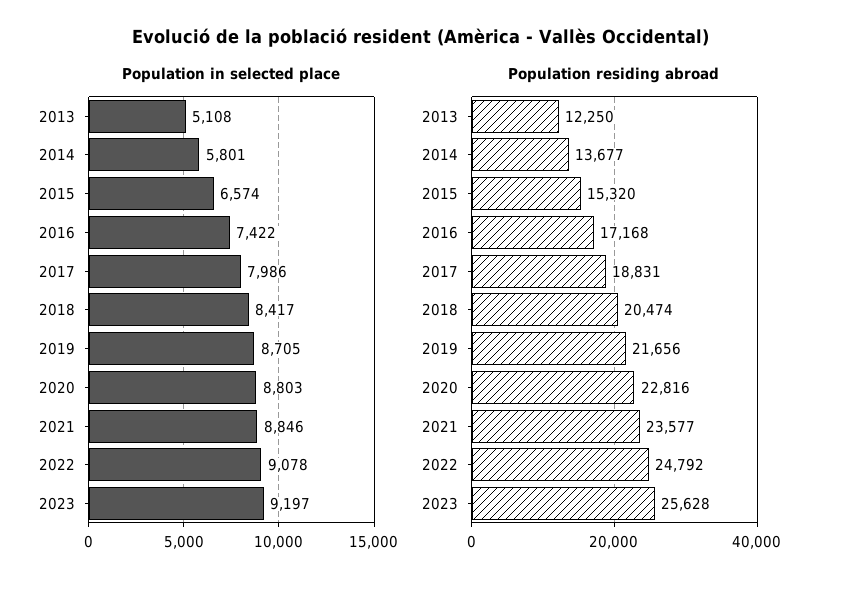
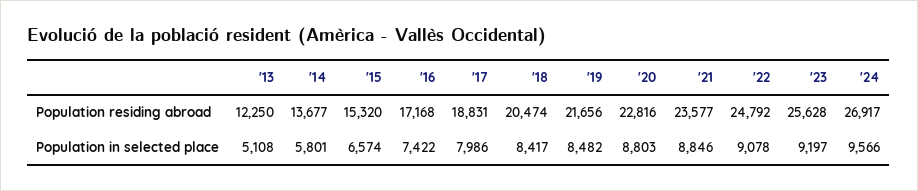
Population in selected place, 2019: 8705 -> 8482
Population residing abroad, '24: none -> 26917
Population in selected place, '24: none -> 9566

